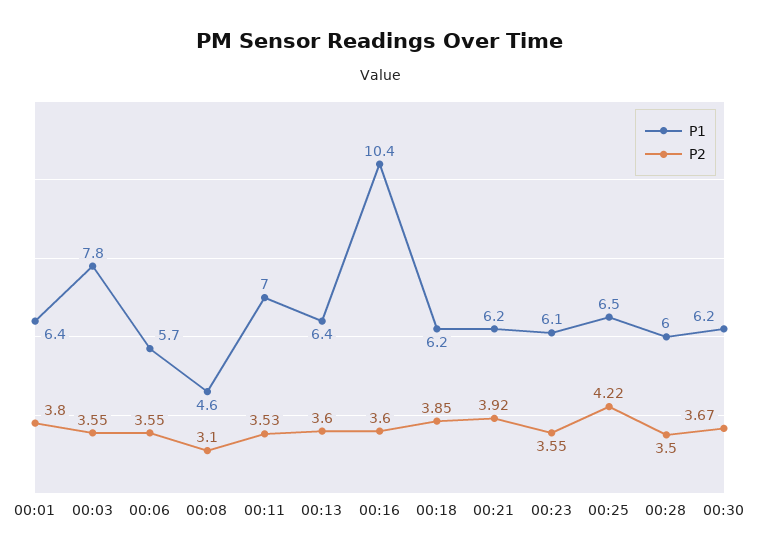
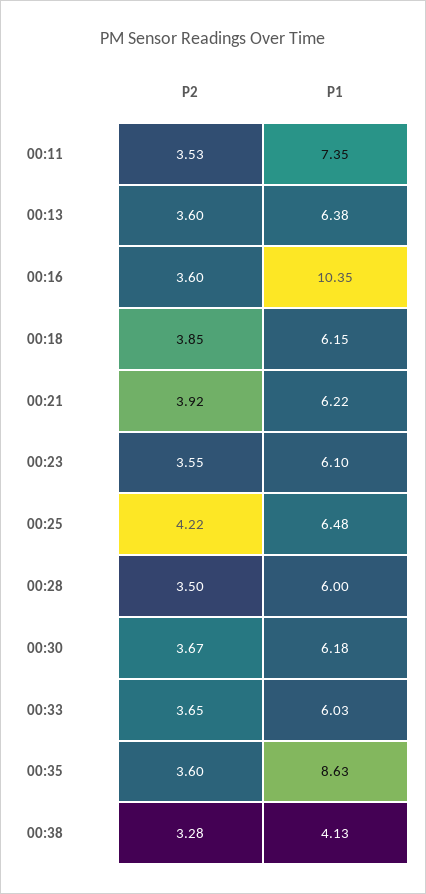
P1, 00:01: 6.4 -> none
P2, 00:01: 3.8 -> none
P1, 00:03: 7.8 -> none
P2, 00:03: 3.55 -> none
P1, 00:06: 5.7 -> none
P2, 00:06: 3.55 -> none
P1, 00:08: 4.6 -> none
P2, 00:08: 3.1 -> none
P1, 00:11: 7 -> 7.35
P2, 00:33: none -> 3.65
P1, 00:33: none -> 6.03
P2, 00:35: none -> 3.6
P1, 00:35: none -> 8.63
P2, 00:38: none -> 3.28
P1, 00:38: none -> 4.13

